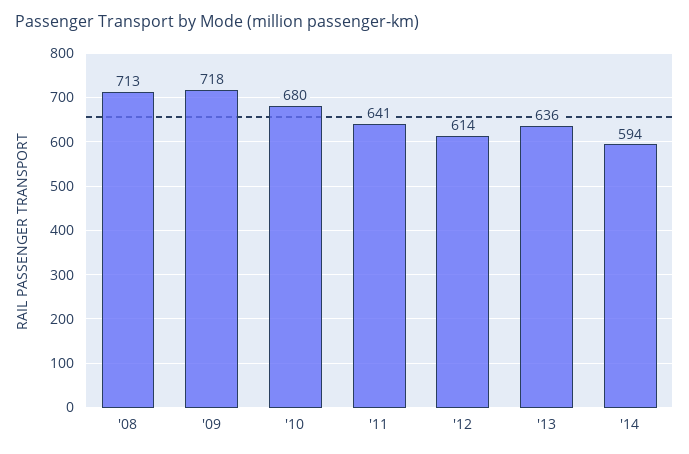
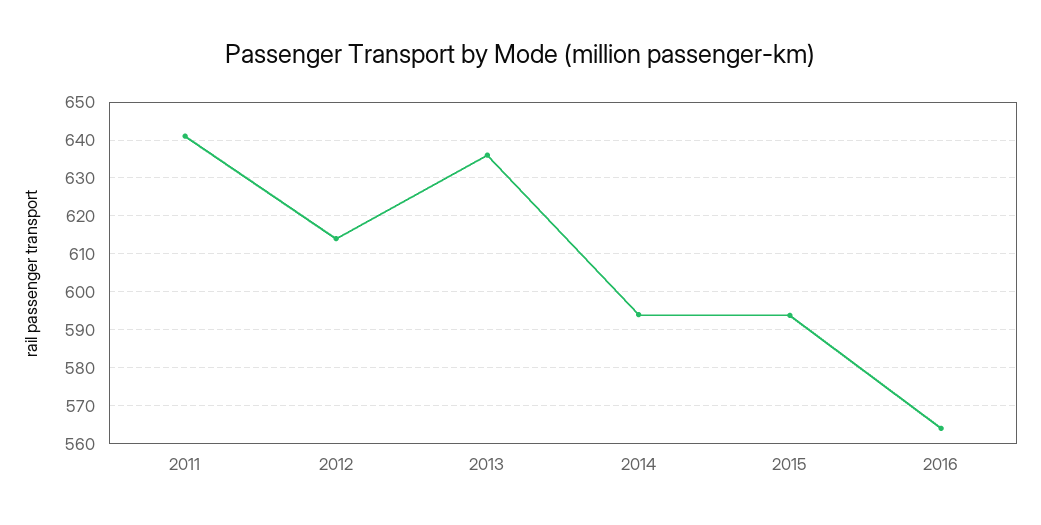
'08: 713 -> none
'09: 718 -> none
'10: 680 -> none
2015: none -> 594
2016: none -> 564

